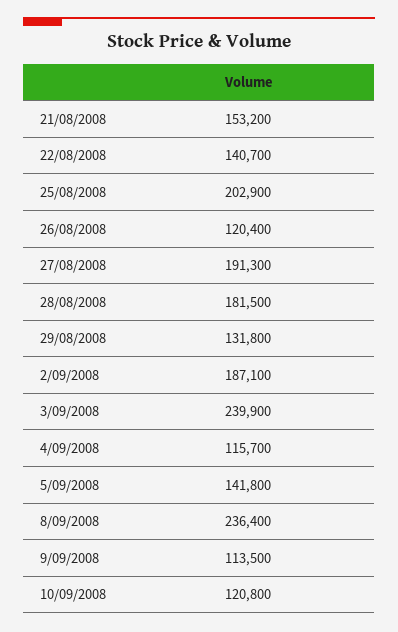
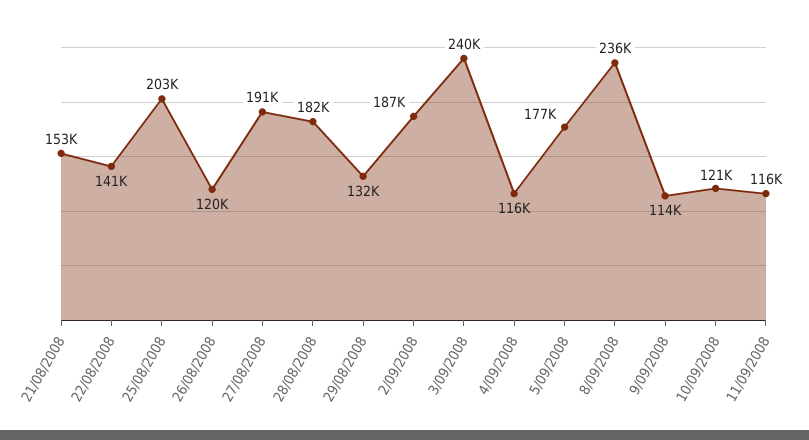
5/09/2008: 141800 -> 177000
11/09/2008: none -> 116000

